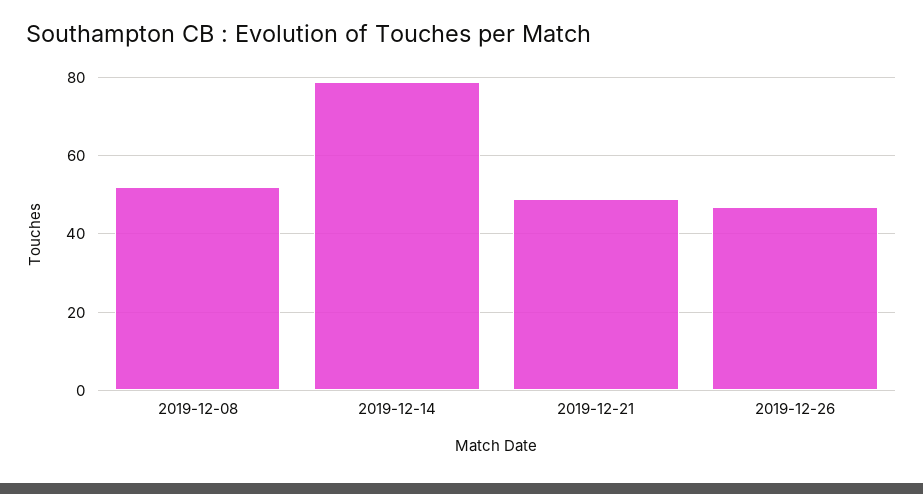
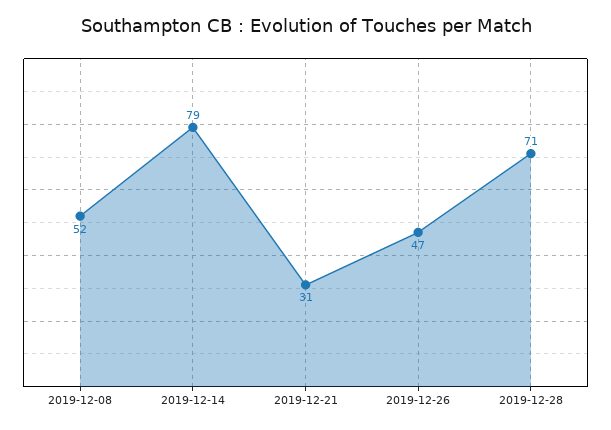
2019-12-21: 50 -> 31
2019-12-28: none -> 71

